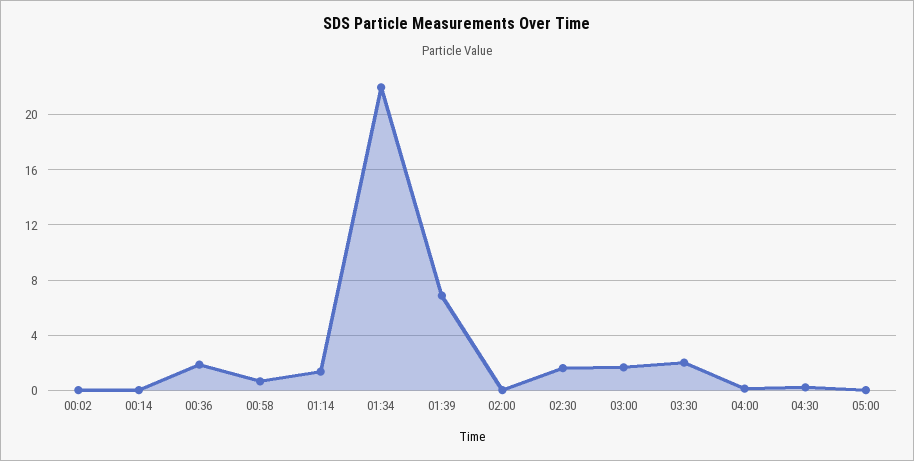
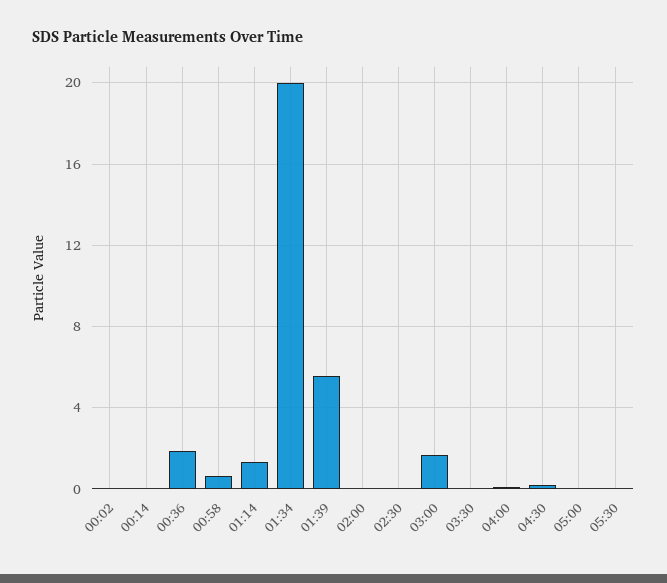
01:34: 22 -> 20
01:39: 7 -> 5.5
02:30: 1.5 -> 0
03:30: 2 -> 0
05:30: none -> 0

